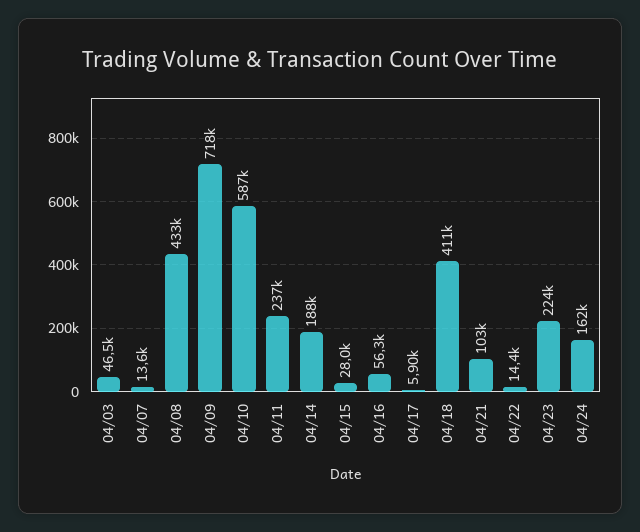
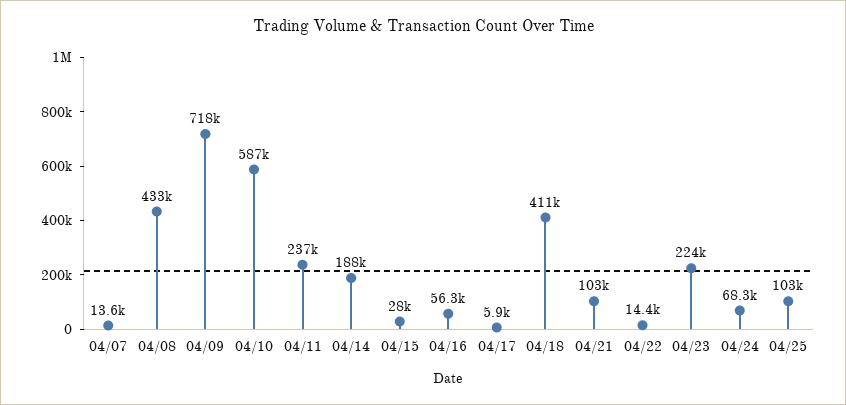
04/03: 46500 -> none
04/24: 162000 -> 68300
04/25: none -> 103000

